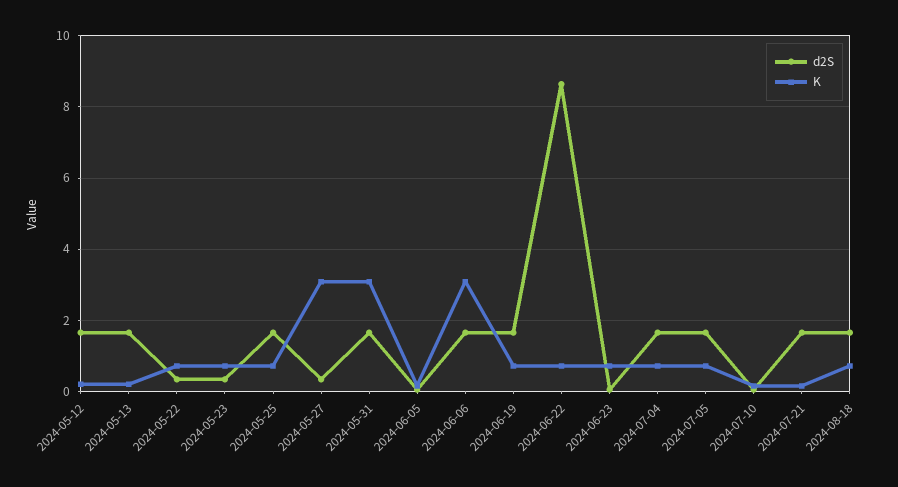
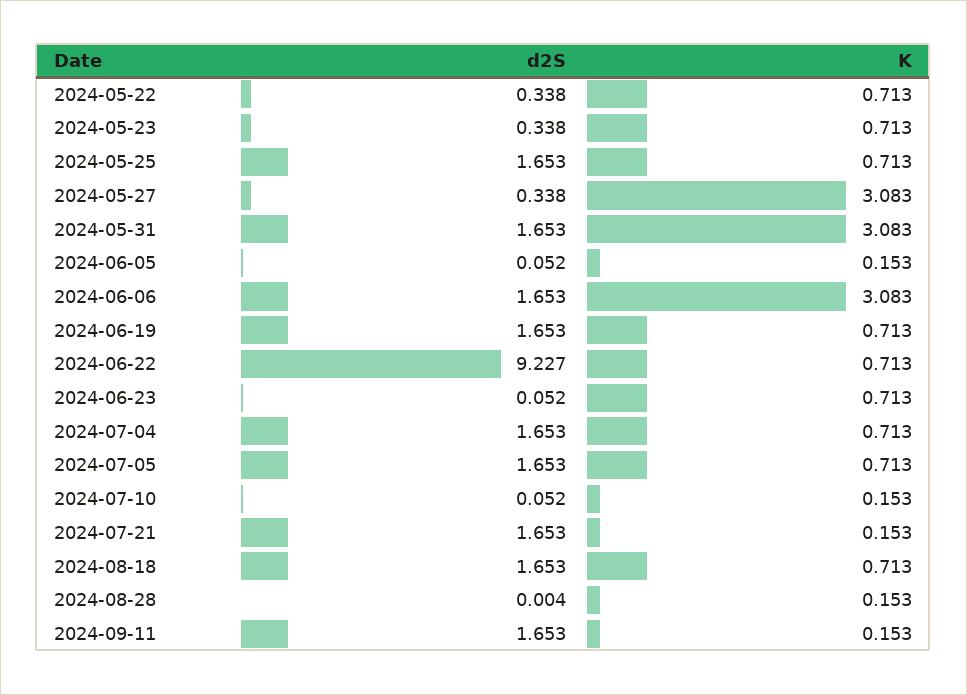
d2S, 2024-05-12: 1.6 -> none
K, 2024-05-12: 0.2 -> none
d2S, 2024-05-13: 1.6 -> none
K, 2024-05-13: 0.2 -> none
d2S, 2024-06-22: 8.6 -> 9.227
d2S, 2024-08-28: none -> 0.004
K, 2024-08-28: none -> 0.153
d2S, 2024-09-11: none -> 1.653
K, 2024-09-11: none -> 0.153

